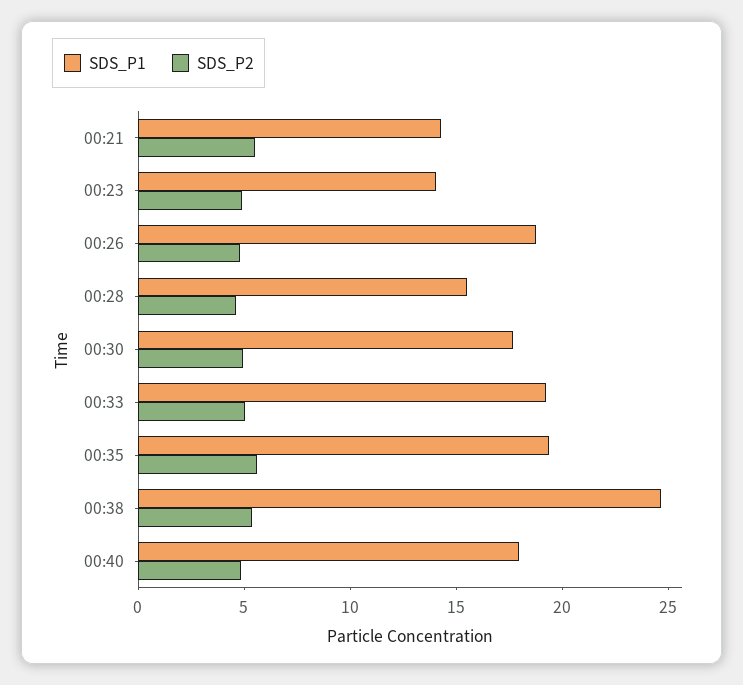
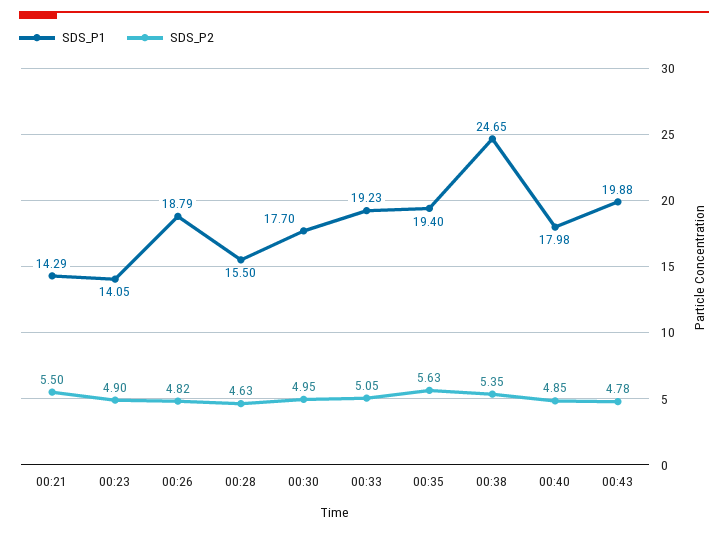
SDS_P1, 00:43: none -> 19.88
SDS_P2, 00:43: none -> 4.78

